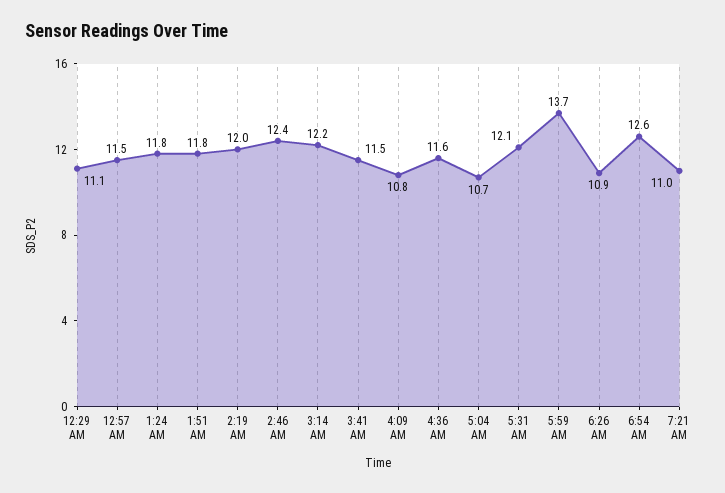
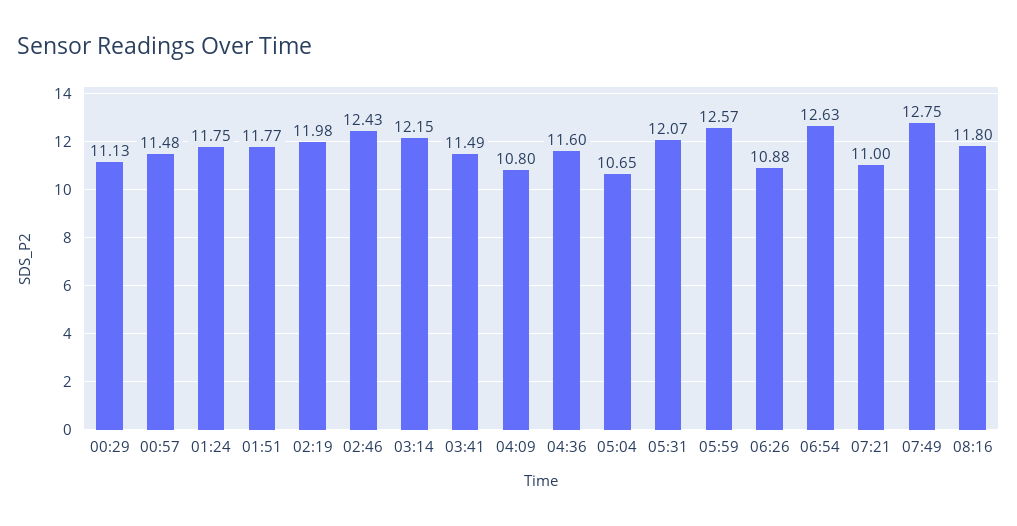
5:59 AM: 13.7 -> 12.57
07:49: none -> 12.75
08:16: none -> 11.8

